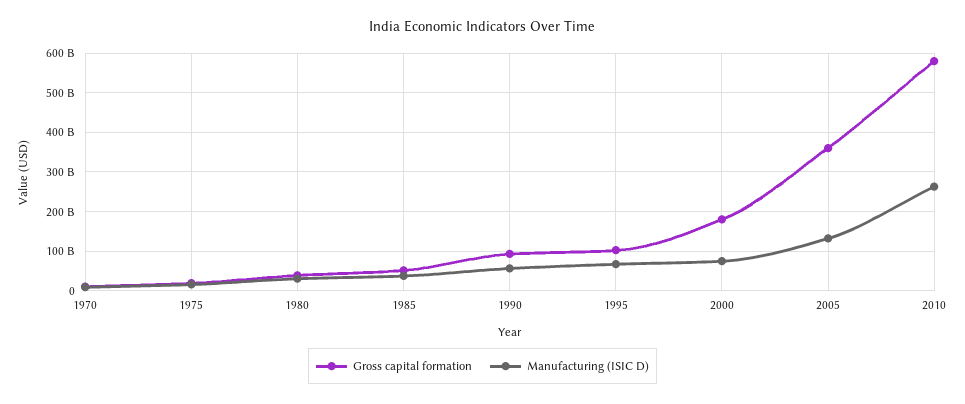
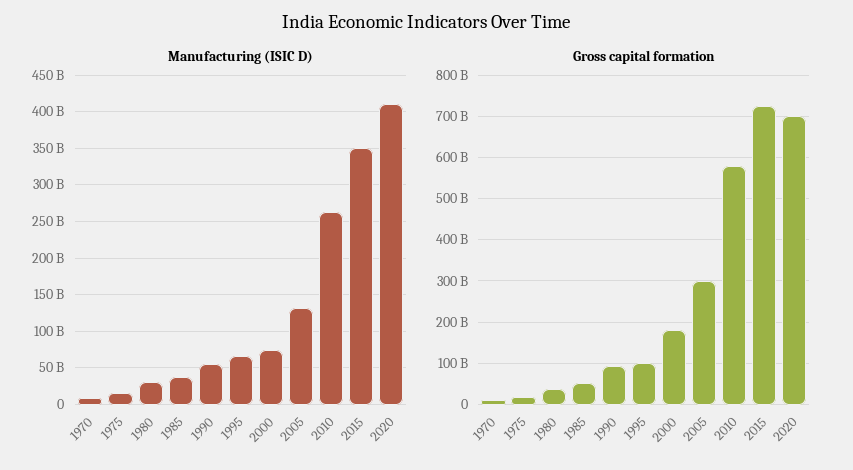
Gross capital formation, 2005: 360000000000 -> 300000000000
Manufacturing (ISIC D), 2015: none -> 350000000000
Manufacturing (ISIC D), 2020: none -> 410000000000
Gross capital formation, 2015: none -> 720000000000
Gross capital formation, 2020: none -> 700000000000

